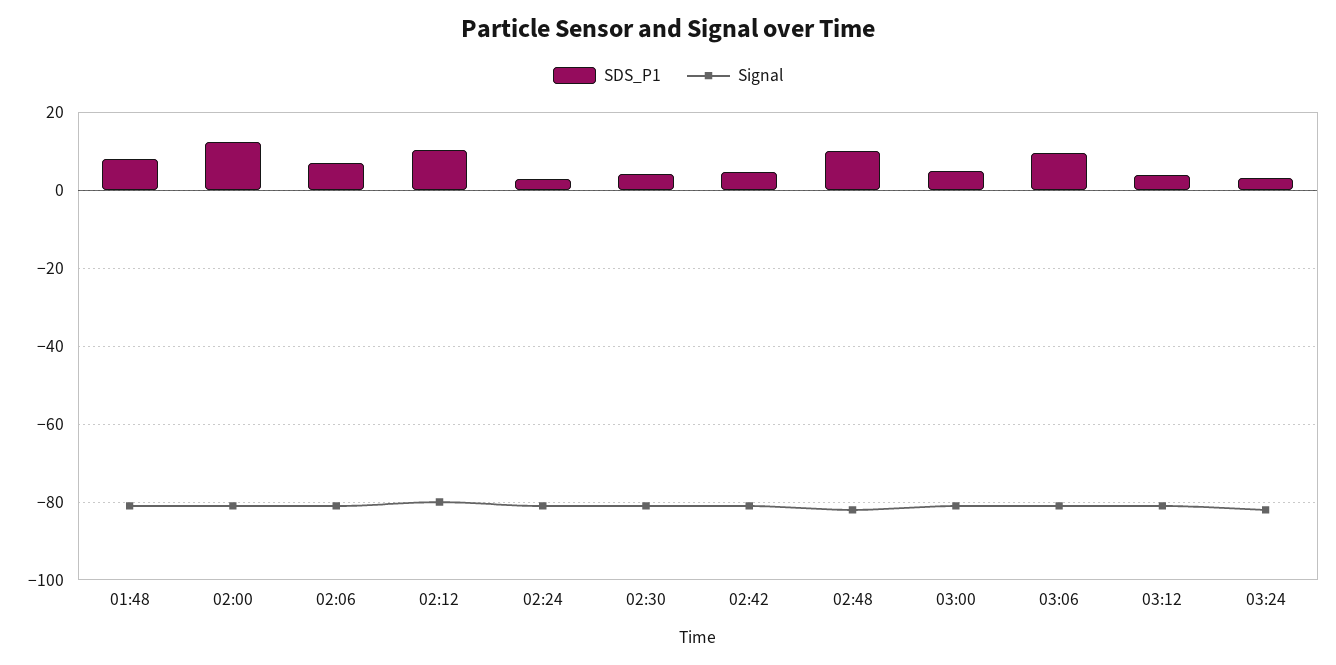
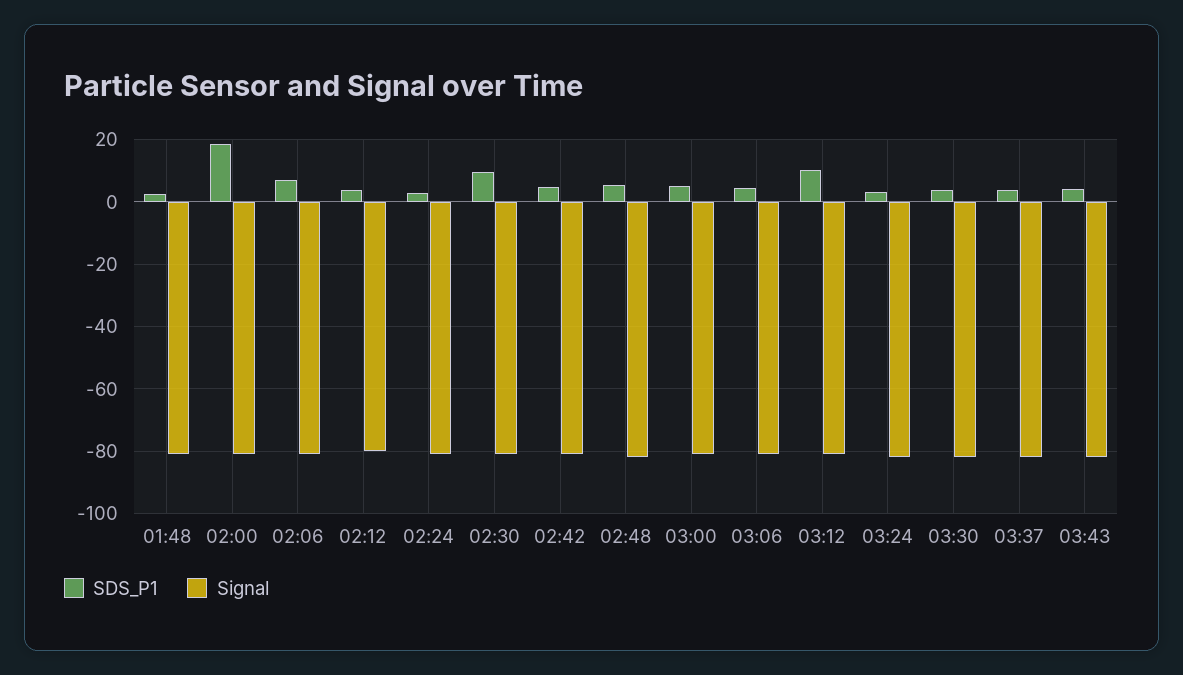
SDS_P1, 01:48: 8 -> 2
SDS_P1, 02:00: 12 -> 18
SDS_P1, 02:12: 10 -> 4
SDS_P1, 02:30: 4 -> 10
SDS_P1, 02:48: 10 -> 6
SDS_P1, 03:06: 10 -> 4
SDS_P1, 03:12: 4 -> 10
SDS_P1, 03:30: none -> 4
Signal, 03:30: none -> -82
SDS_P1, 03:37: none -> 4
Signal, 03:37: none -> -82
SDS_P1, 03:43: none -> 4
Signal, 03:43: none -> -82

